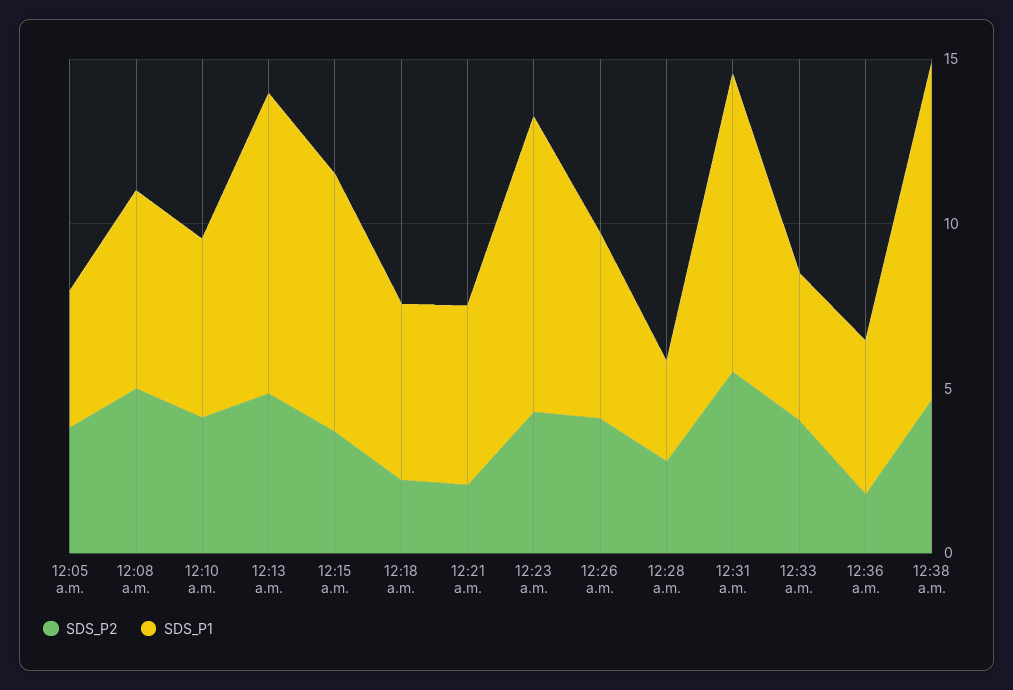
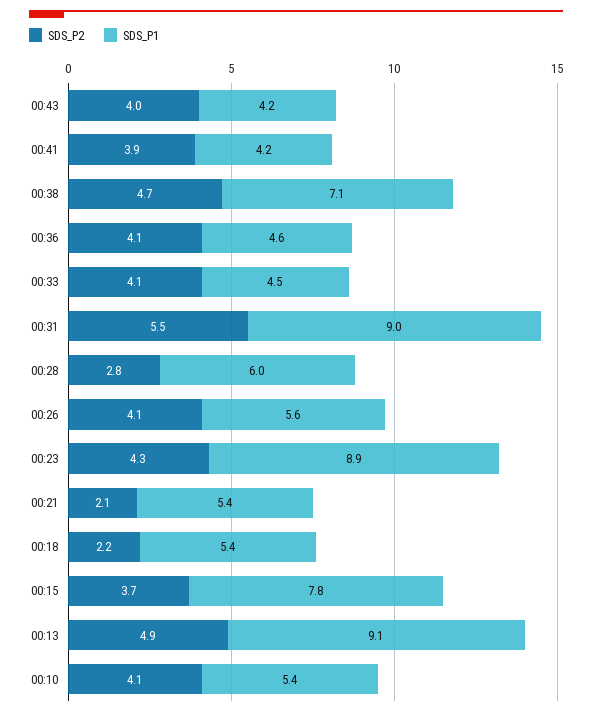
SDS_P2, 12:05 a.m.: 4 -> none
SDS_P1, 12:05 a.m.: 4 -> none
SDS_P2, 12:08 a.m.: 5 -> none
SDS_P1, 12:08 a.m.: 6 -> none
SDS_P1, 12:28 a.m.: 3 -> 6
SDS_P2, 12:36 a.m.: 2 -> 4.1
SDS_P1, 12:38 a.m.: 10 -> 7.1
SDS_P2, 00:43: none -> 4
SDS_P1, 00:43: none -> 4.2
SDS_P2, 00:41: none -> 3.9
SDS_P1, 00:41: none -> 4.2

